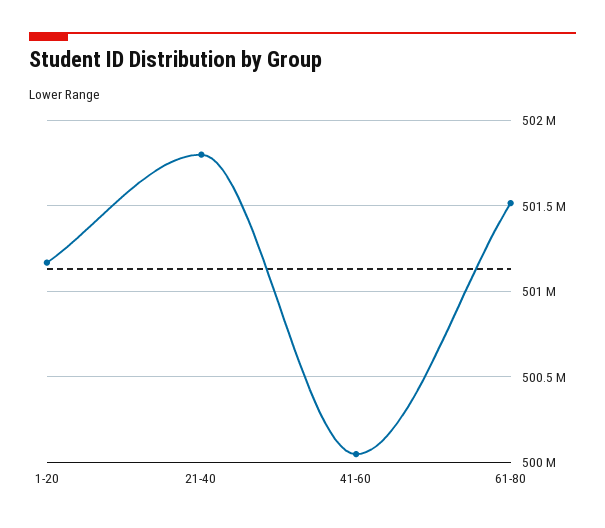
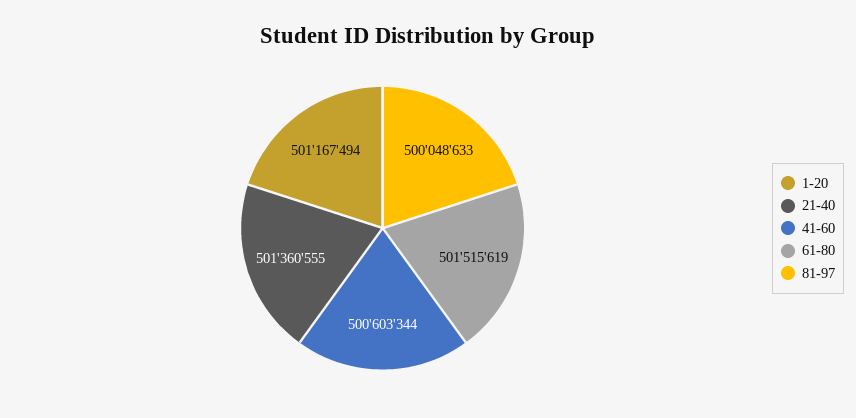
21-40: 501800000 -> 501360555
41-60: 500050000 -> 500603344
81-97: none -> 500048633

